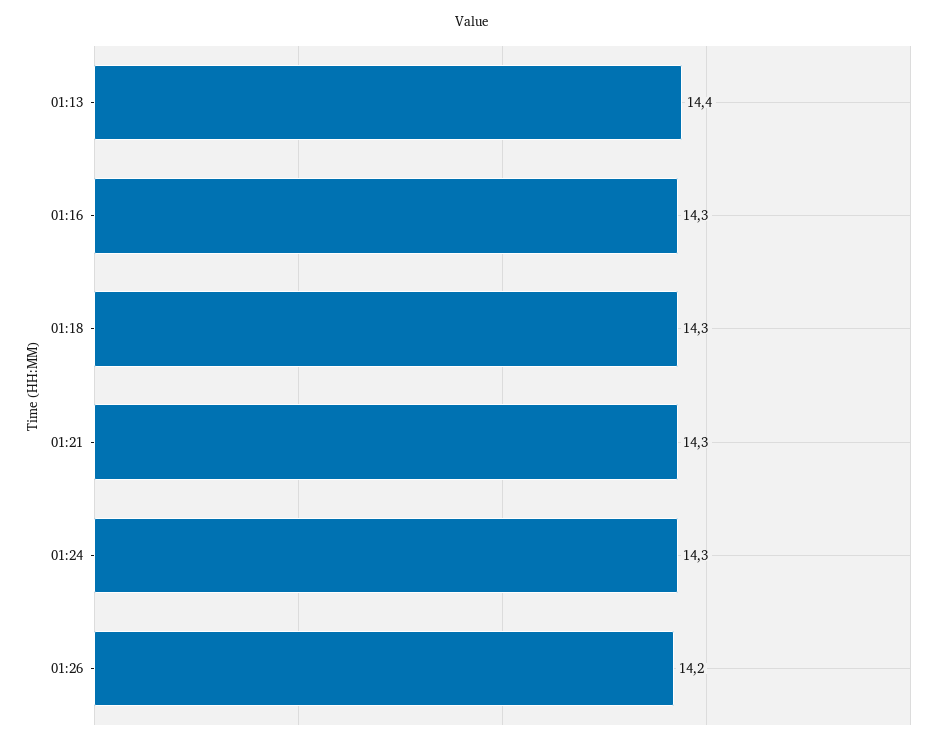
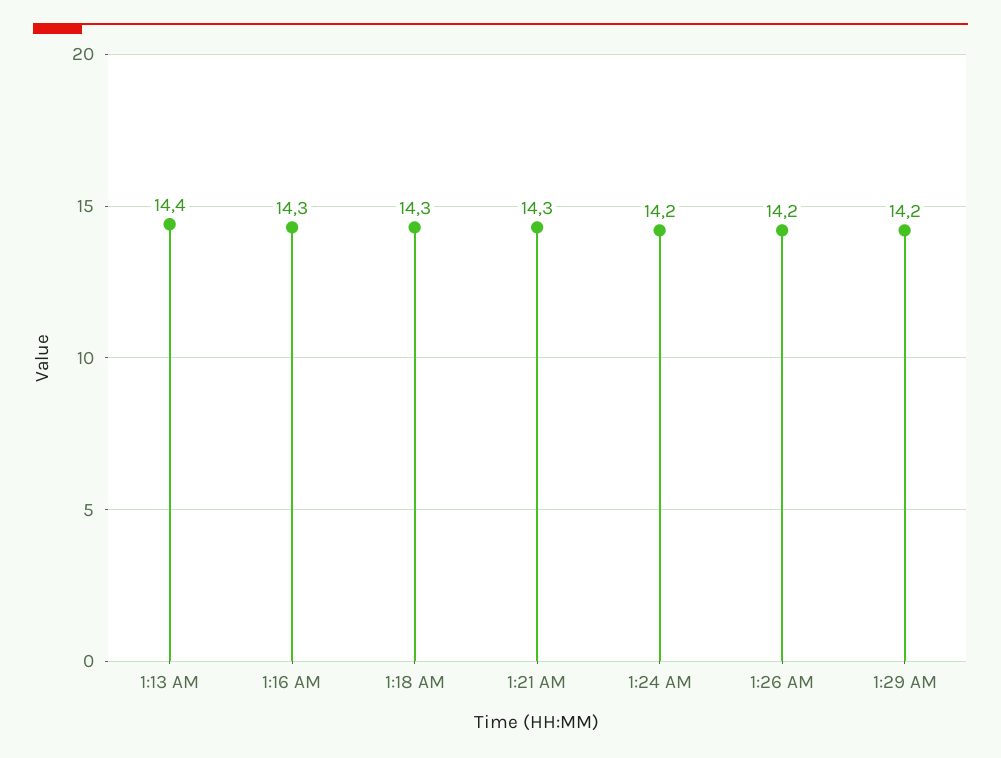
01:24: 14.3 -> 14.2
1:29 AM: none -> 14.2

